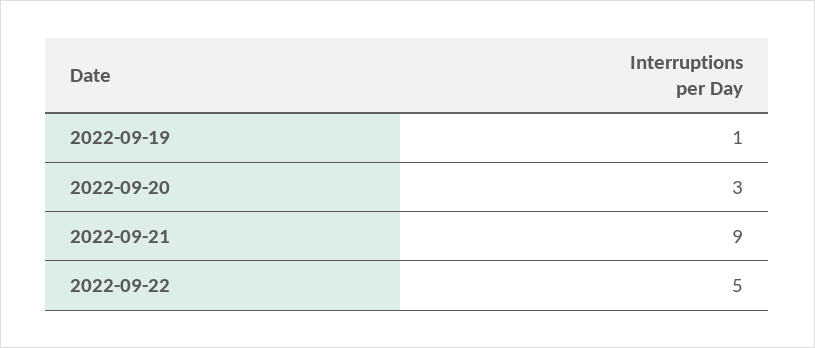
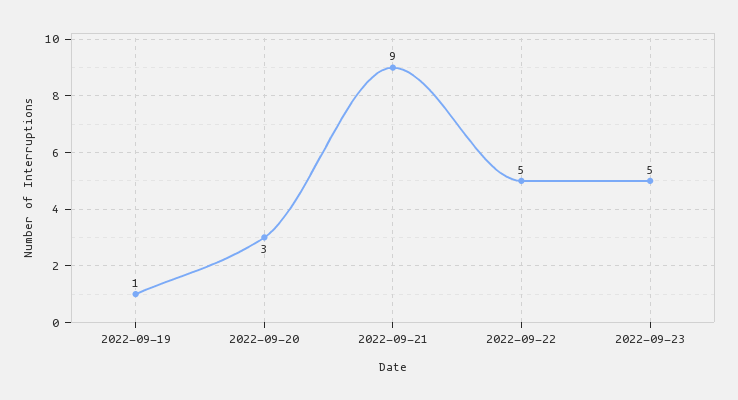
2022-09-23: none -> 5

